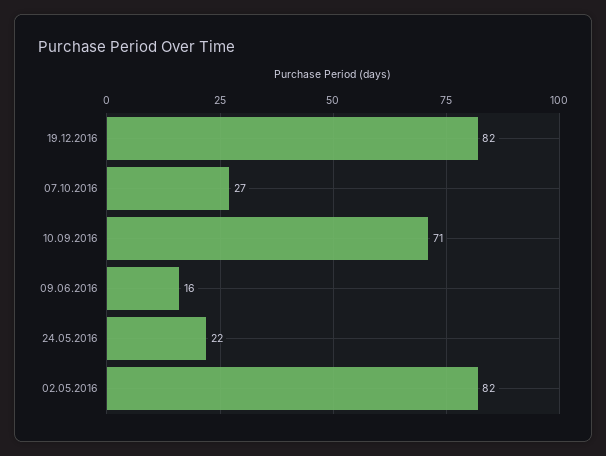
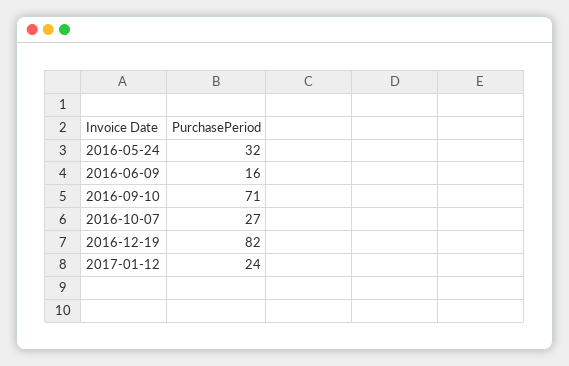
24.05.2016: 22 -> 32
02.05.2016: 82 -> none
2017-01-12: none -> 24

